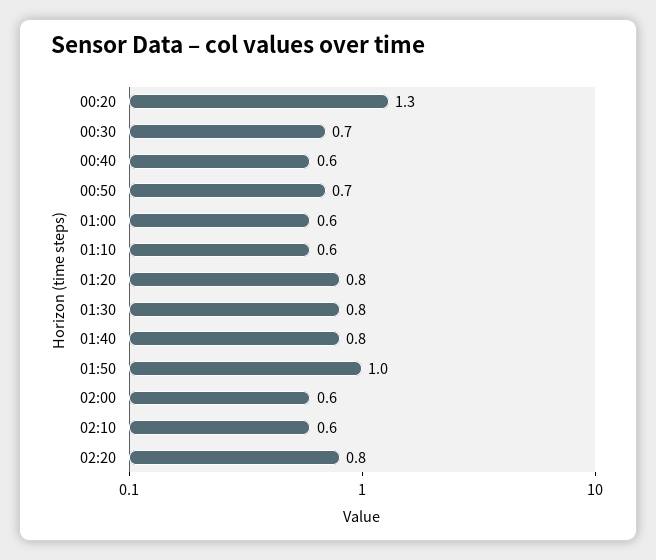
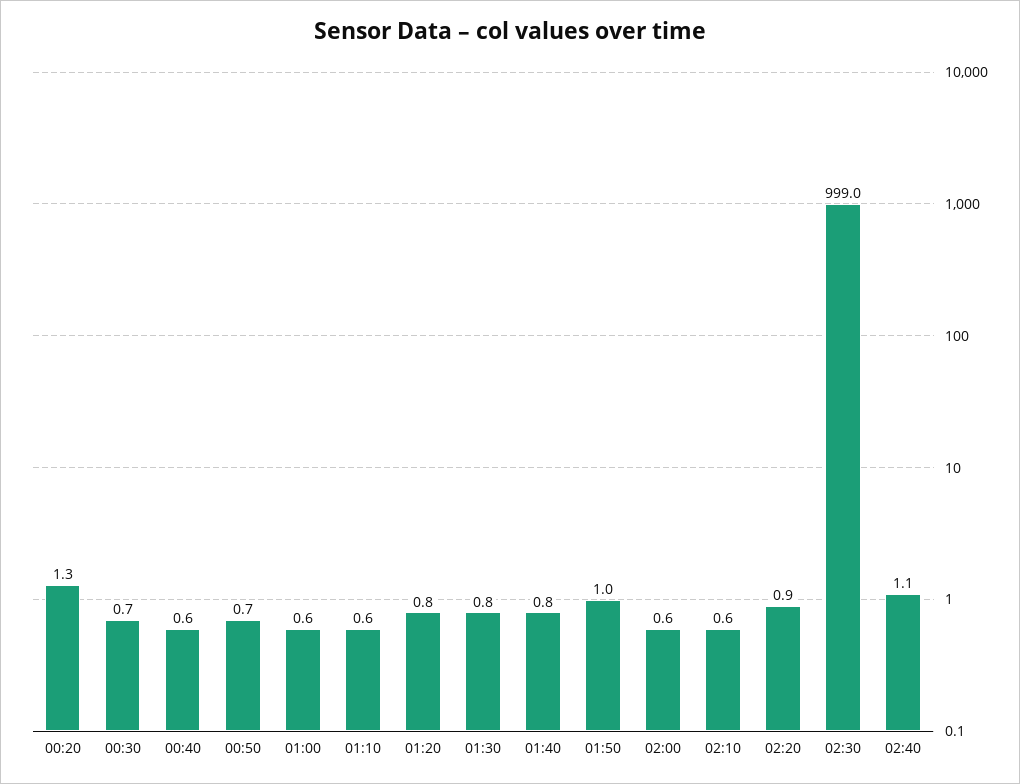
02:20: 0.8 -> 0.9
02:30: none -> 999
02:40: none -> 1.1

